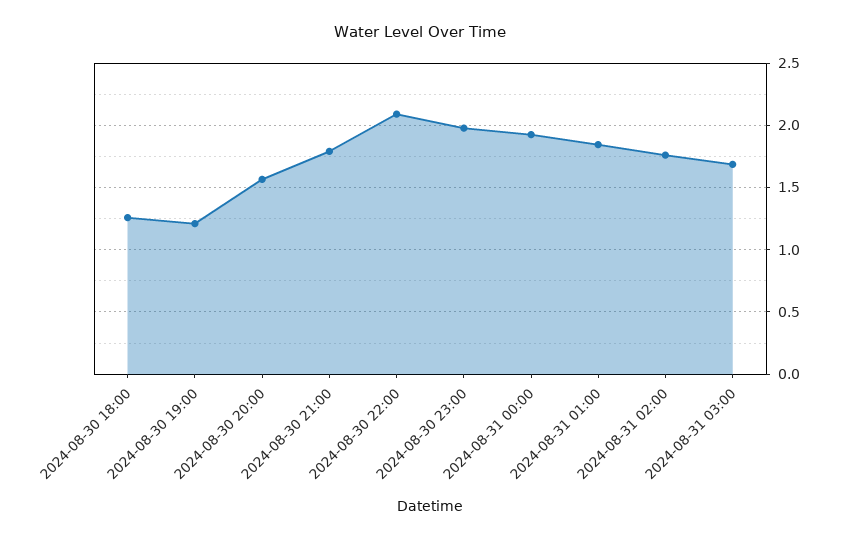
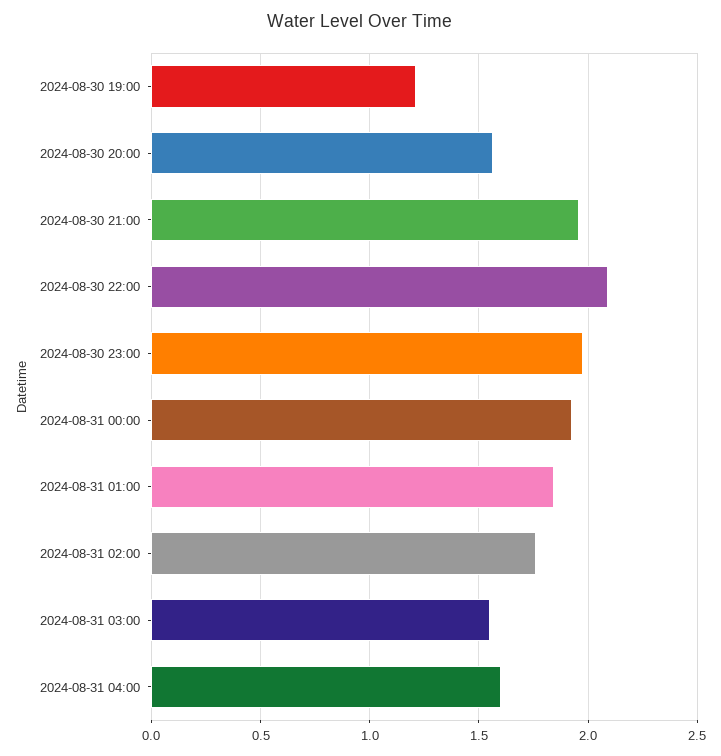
2024-08-30 18:00: 1.25 -> none
2024-08-30 21:00: 1.8 -> 1.95
2024-08-31 03:00: 1.7 -> 1.55
2024-08-31 04:00: none -> 1.6

